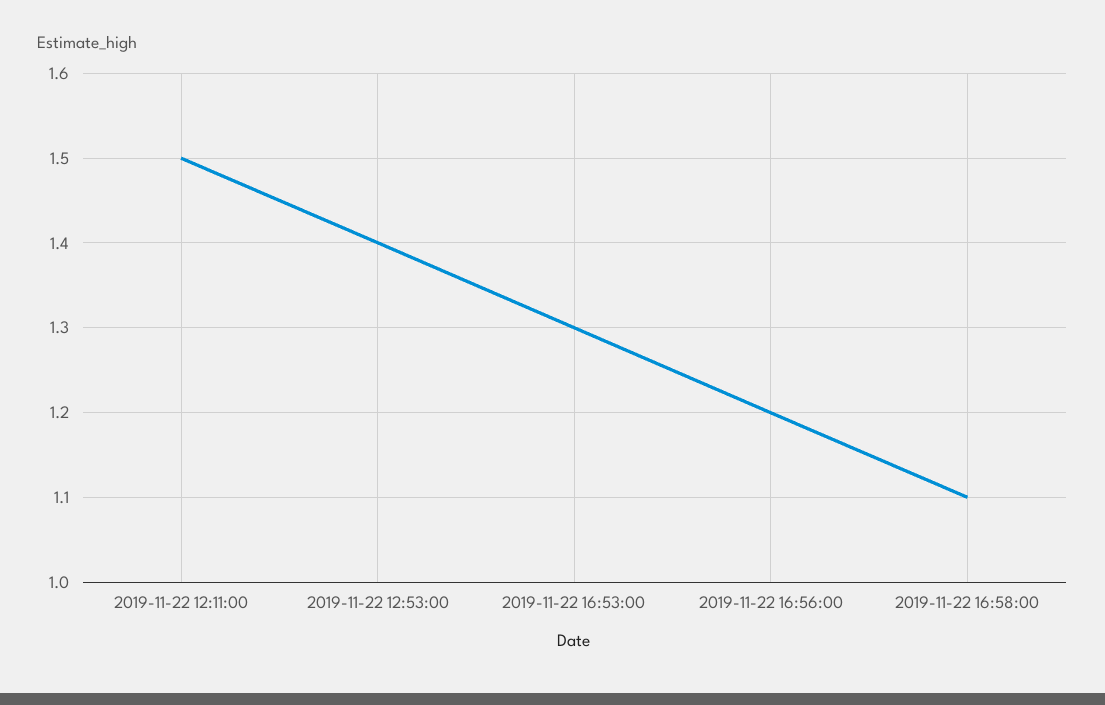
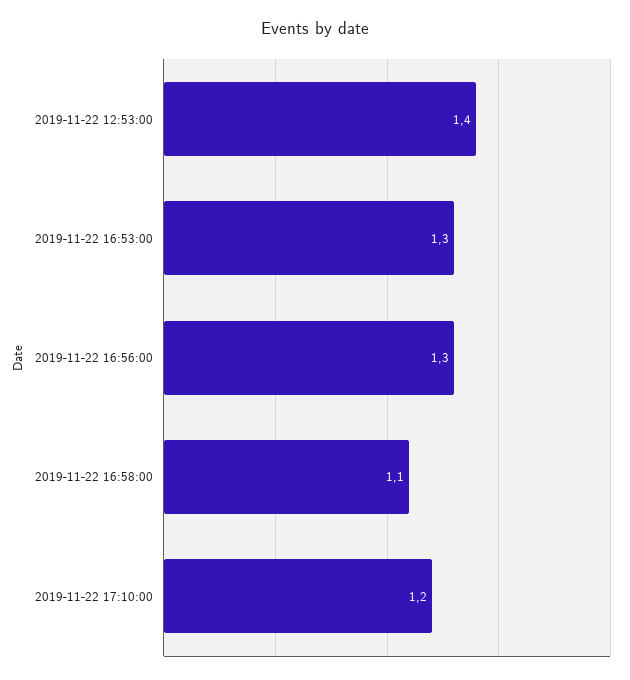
2019-11-22 12:11:00: 1.5 -> none
2019-11-22 16:56:00: 1.2 -> 1.3
2019-11-22 17:10:00: none -> 1.2

